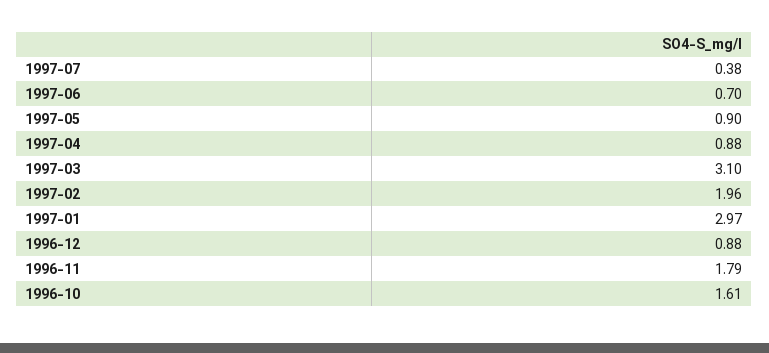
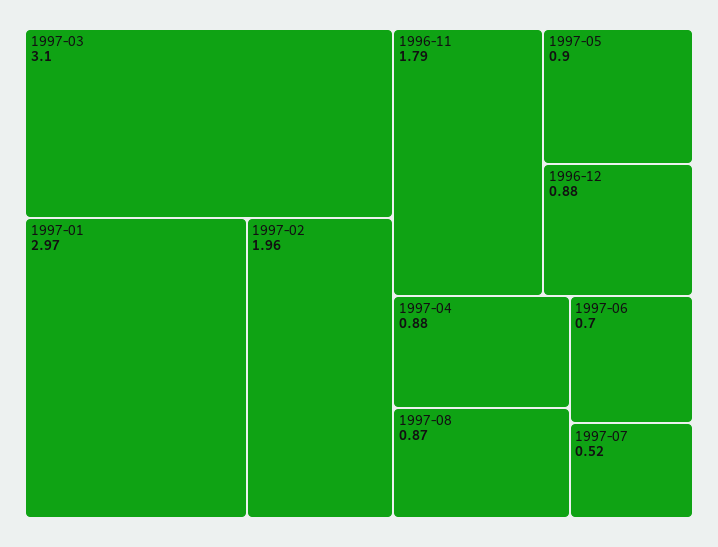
1997-07: 0.38 -> 0.52
1996-10: 1.61 -> none
1997-08: none -> 0.87

